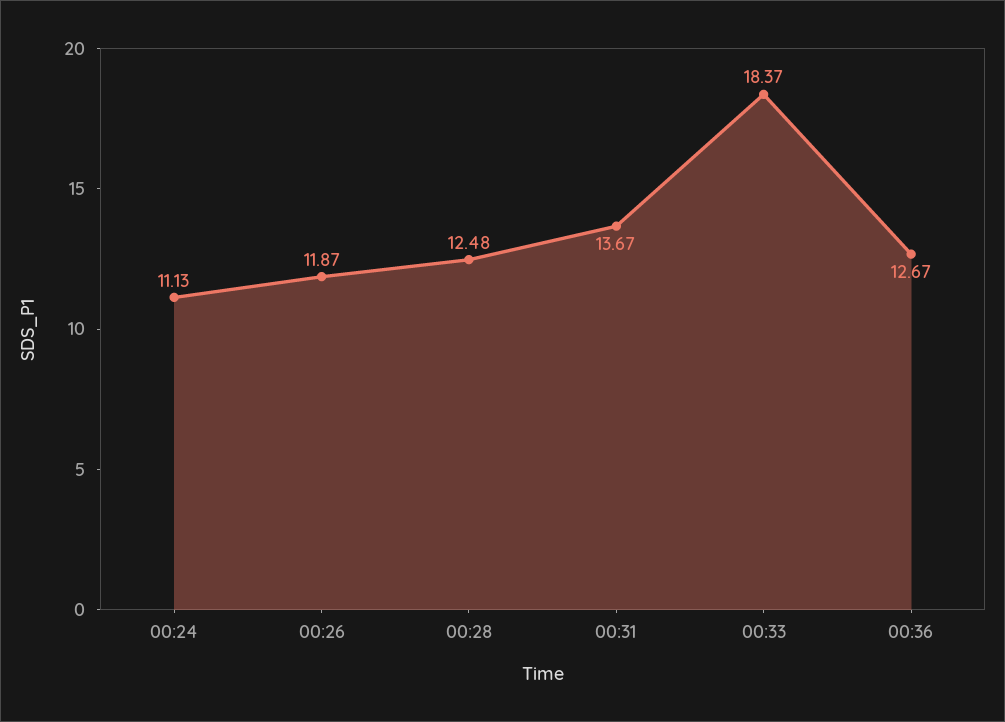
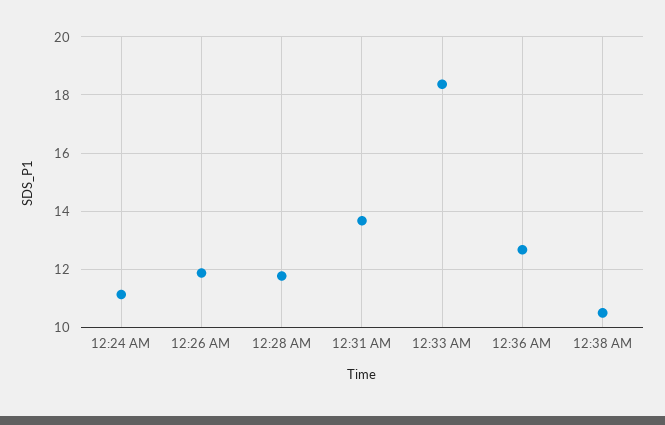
00:28: 12.48 -> 11.75
12:38 AM: none -> 10.5

